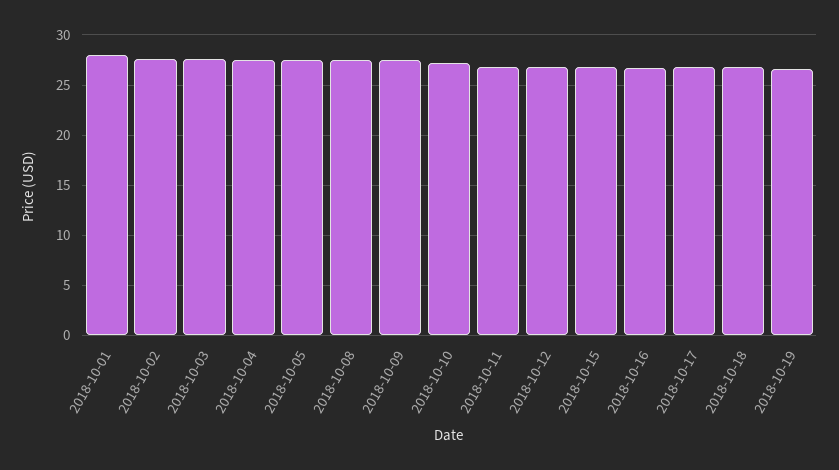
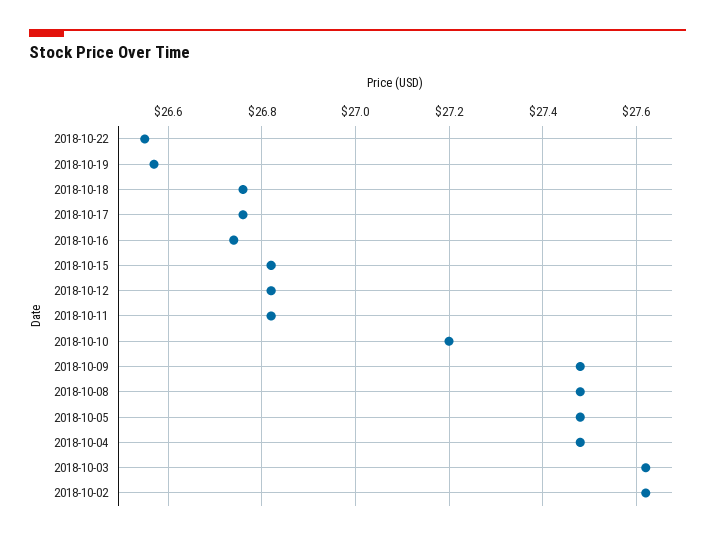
2018-10-01: 28 -> none
2018-10-22: none -> 26.55

